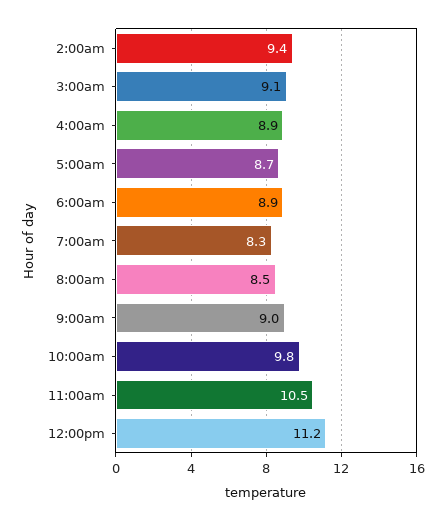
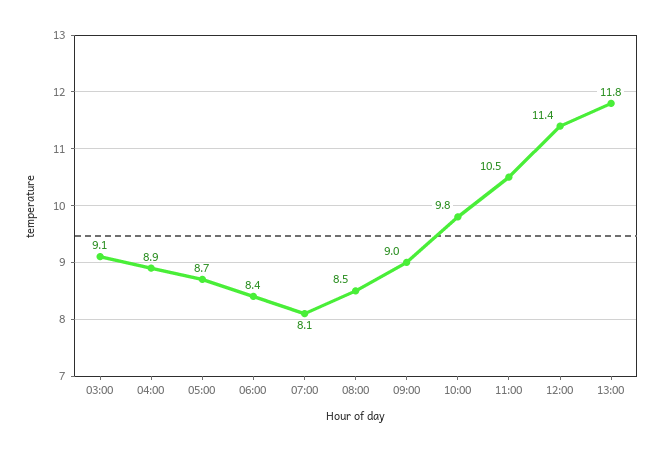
2:00am: 9.4 -> none
6:00am: 8.9 -> 8.4
7:00am: 8.3 -> 8.1
12:00pm: 11.2 -> 11.4
13:00: none -> 11.8

